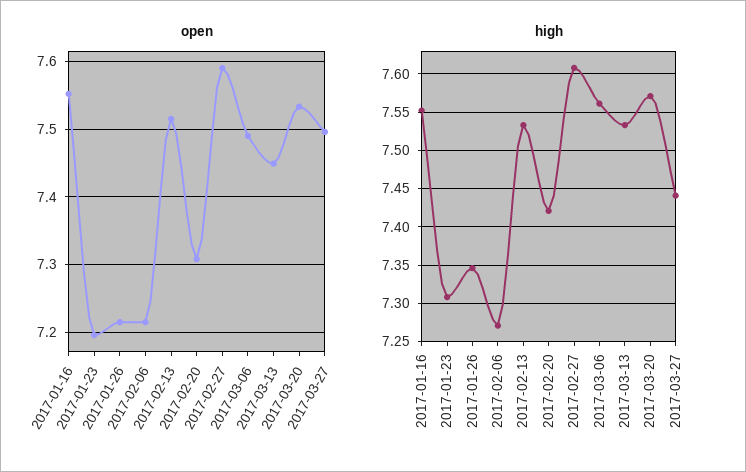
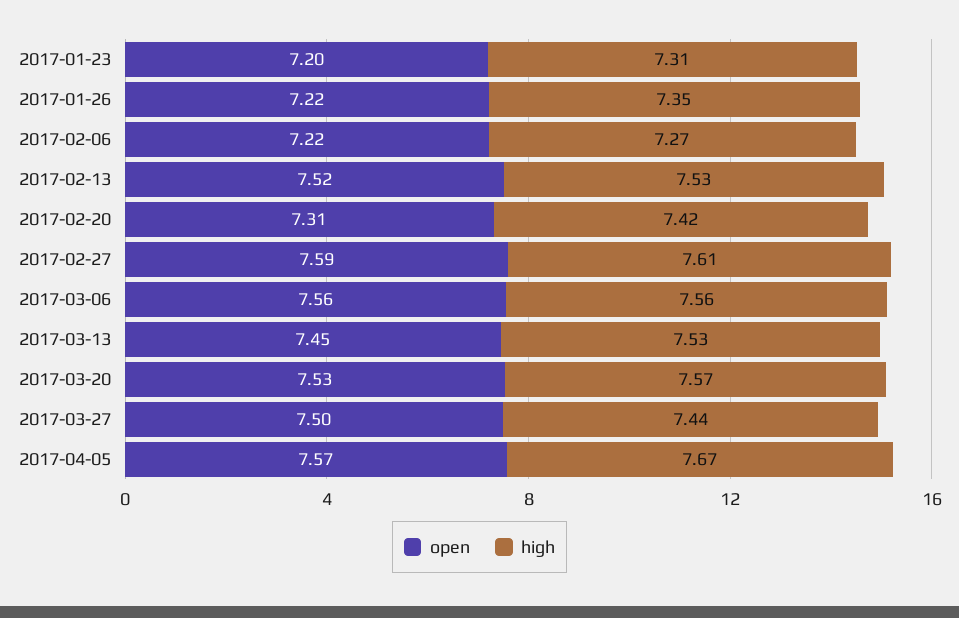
open, 2017-01-16: 7.55 -> none
open, 2017-03-06: 7.49 -> 7.56
high, 2017-01-16: 7.55 -> none
open, 2017-04-05: none -> 7.57
high, 2017-04-05: none -> 7.67

